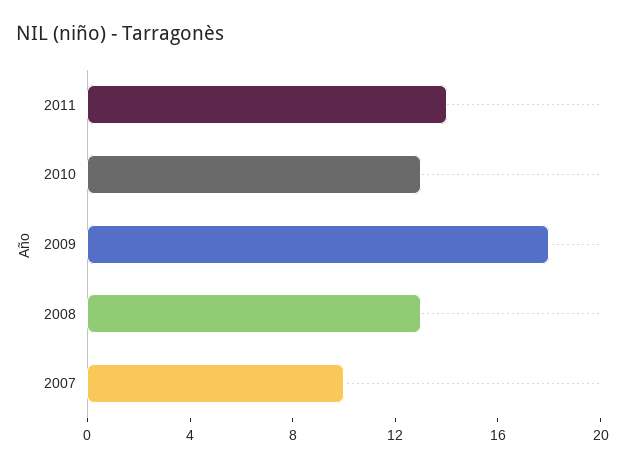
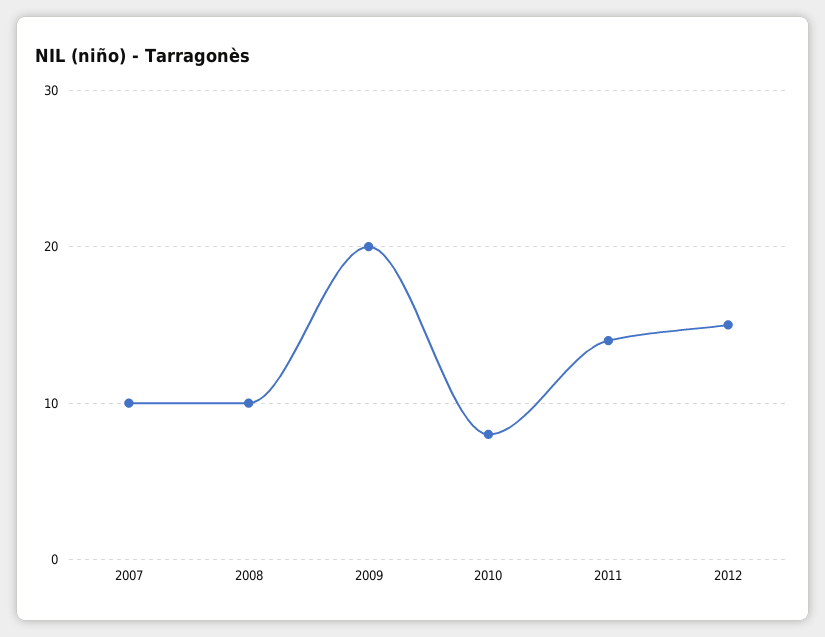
2010: 13 -> 8
2009: 18 -> 20
2008: 13 -> 10
2012: none -> 15

